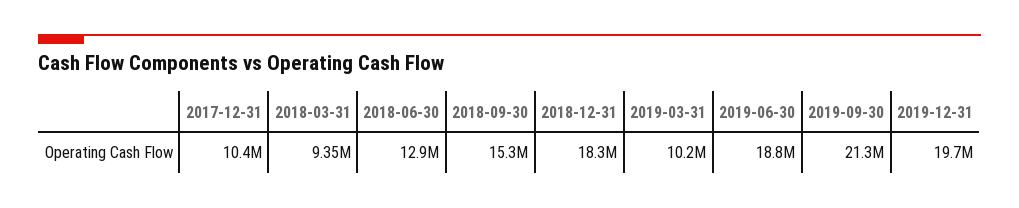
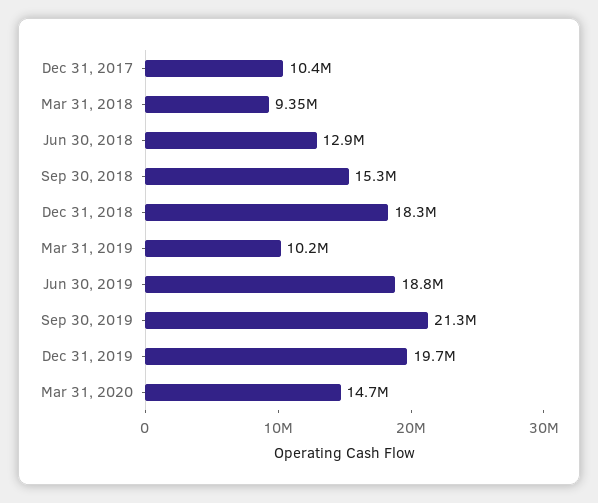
Mar 31, 2020: none -> 14700000

